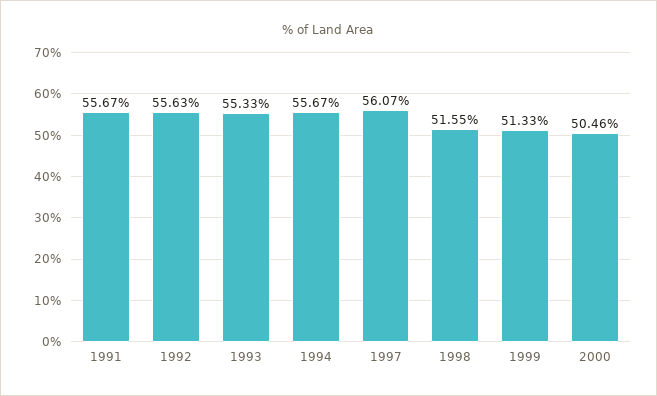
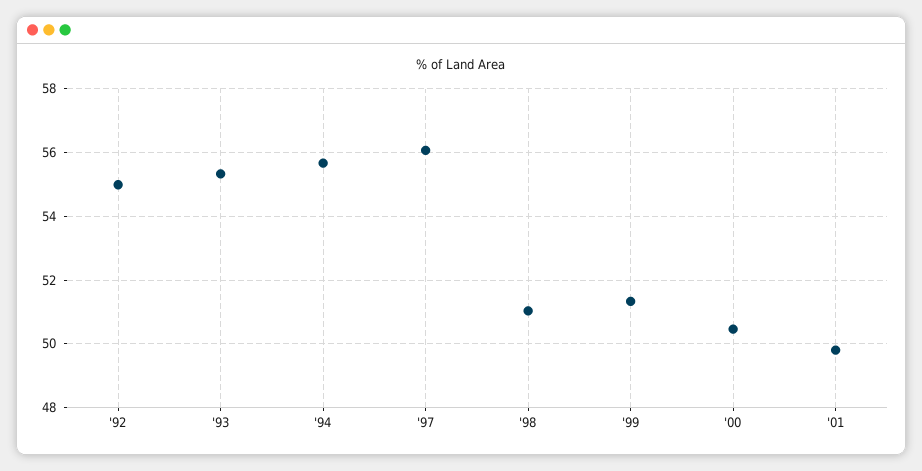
1991: 55.67 -> none
1992: 55.63 -> 55
1998: 51.55 -> 51
'01: none -> 49.8

